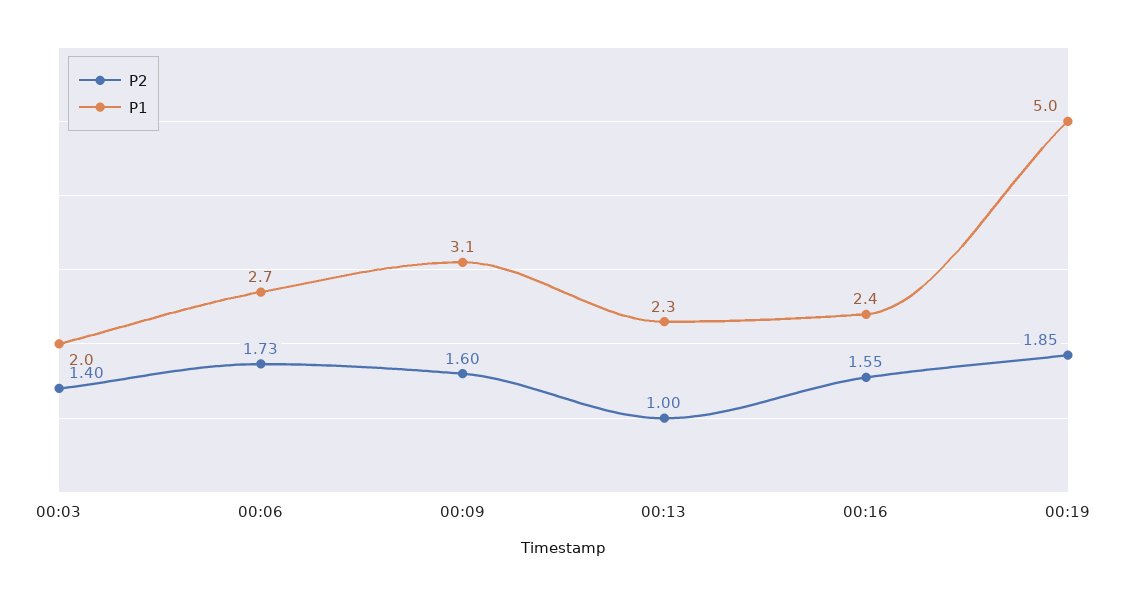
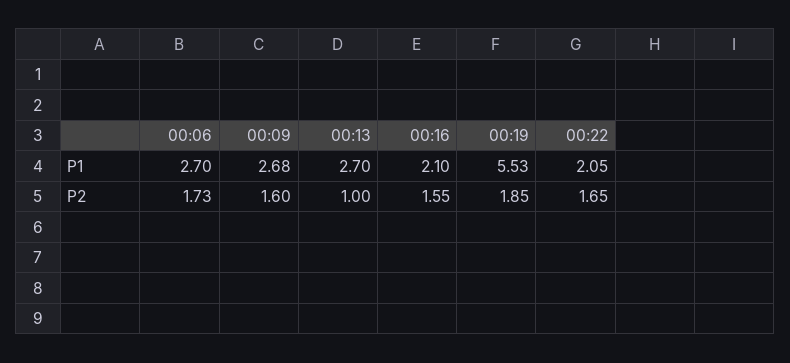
P2, 00:03: 1.4 -> none
P1, 00:03: 2 -> none
P1, 00:09: 3.1 -> 2.68
P1, 00:13: 2.3 -> 2.7
P1, 00:16: 2.4 -> 2.1
P1, 00:19: 5 -> 5.53
P1, 00:22: none -> 2.05
P2, 00:22: none -> 1.65

